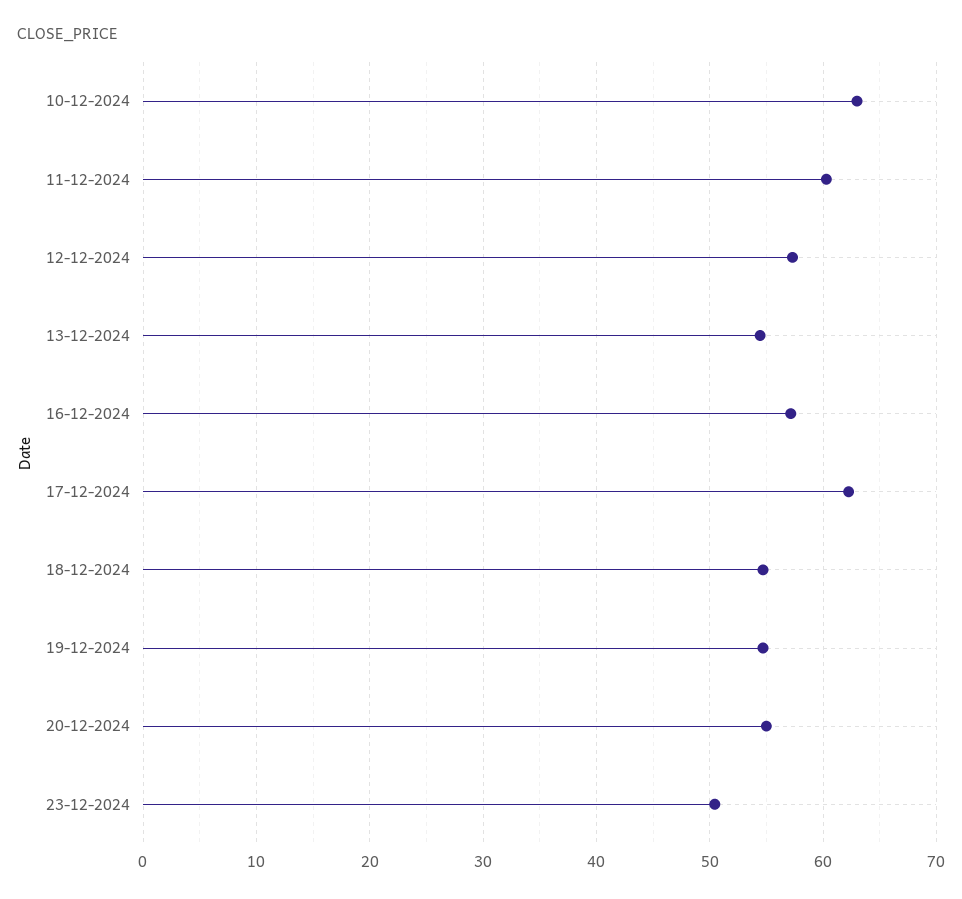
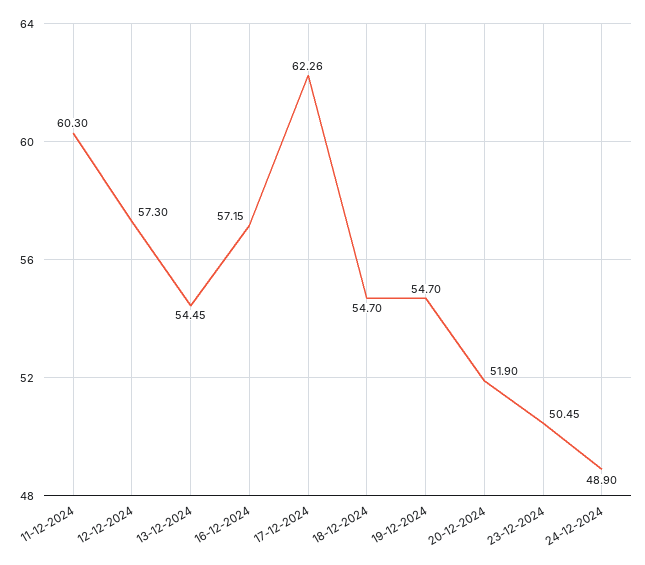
10-12-2024: 63 -> none
20-12-2024: 55 -> 51.9
24-12-2024: none -> 48.9

